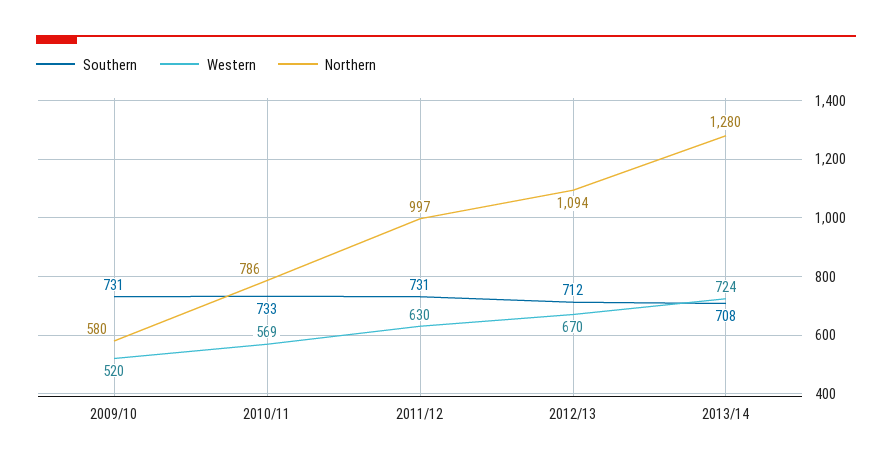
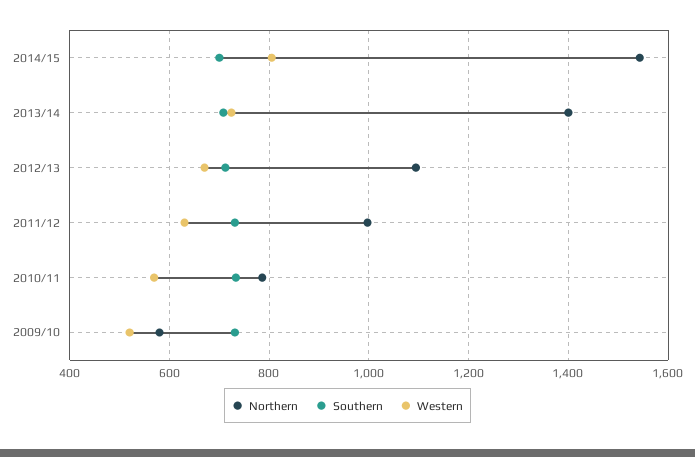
Northern, 2013/14: 1280 -> 1400
Northern, 2014/15: none -> 1540
Southern, 2014/15: none -> 700
Western, 2014/15: none -> 800

